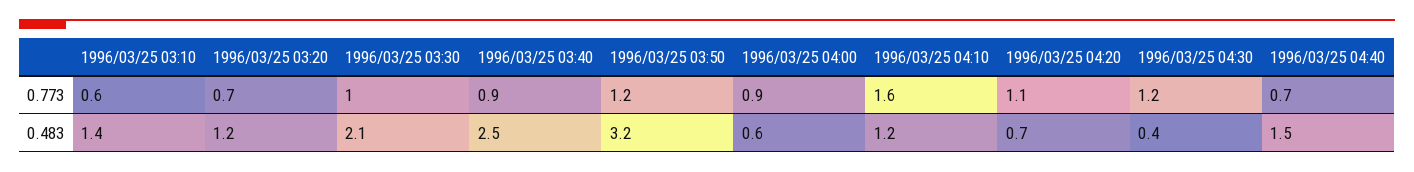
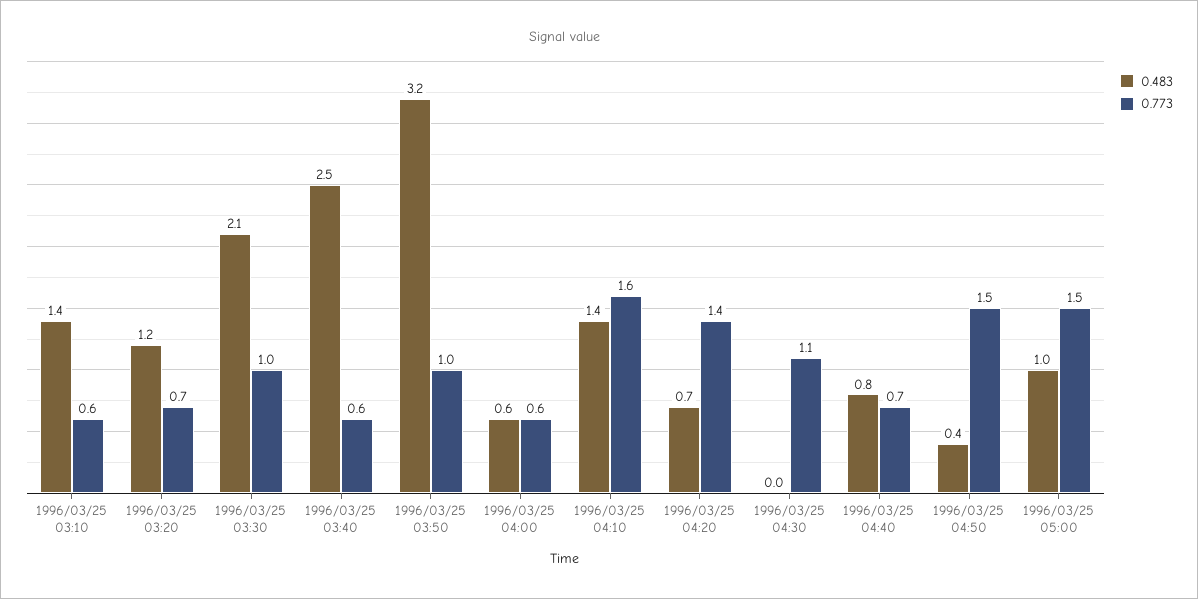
0.773, 1996/03/25 03:40: 0.9 -> 0.6
0.773, 1996/03/25 03:50: 1.2 -> 1
0.773, 1996/03/25 04:00: 0.9 -> 0.6
0.773, 1996/03/25 04:20: 1.1 -> 1.4
0.773, 1996/03/25 04:30: 1.2 -> 1.1
0.483, 1996/03/25 04:10: 1.2 -> 1.4
0.483, 1996/03/25 04:30: 0.4 -> 0
0.483, 1996/03/25 04:40: 1.5 -> 0.8
0.483, 1996/03/25 04:50: none -> 0.4
0.773, 1996/03/25 04:50: none -> 1.5
0.483, 1996/03/25 05:00: none -> 1
0.773, 1996/03/25 05:00: none -> 1.5

